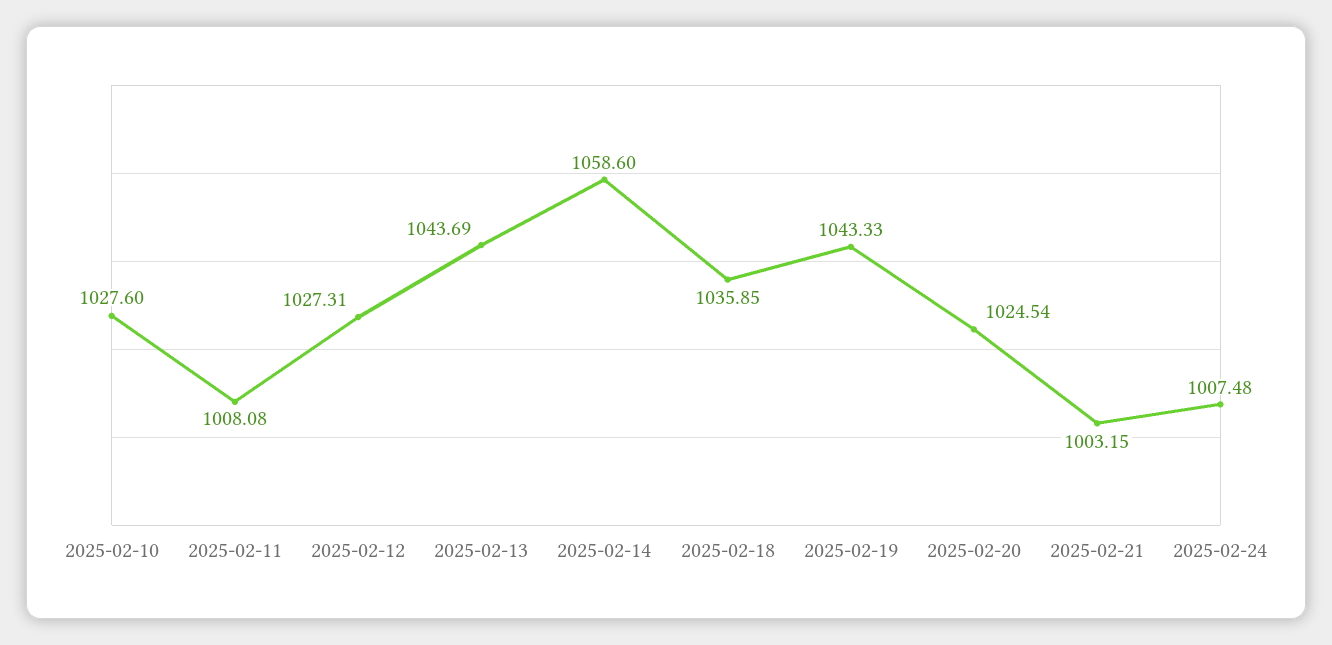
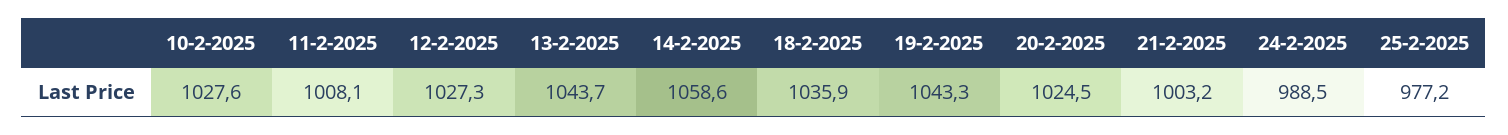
2025-02-24: 1007.48 -> 988.5
25-2-2025: none -> 977.2

